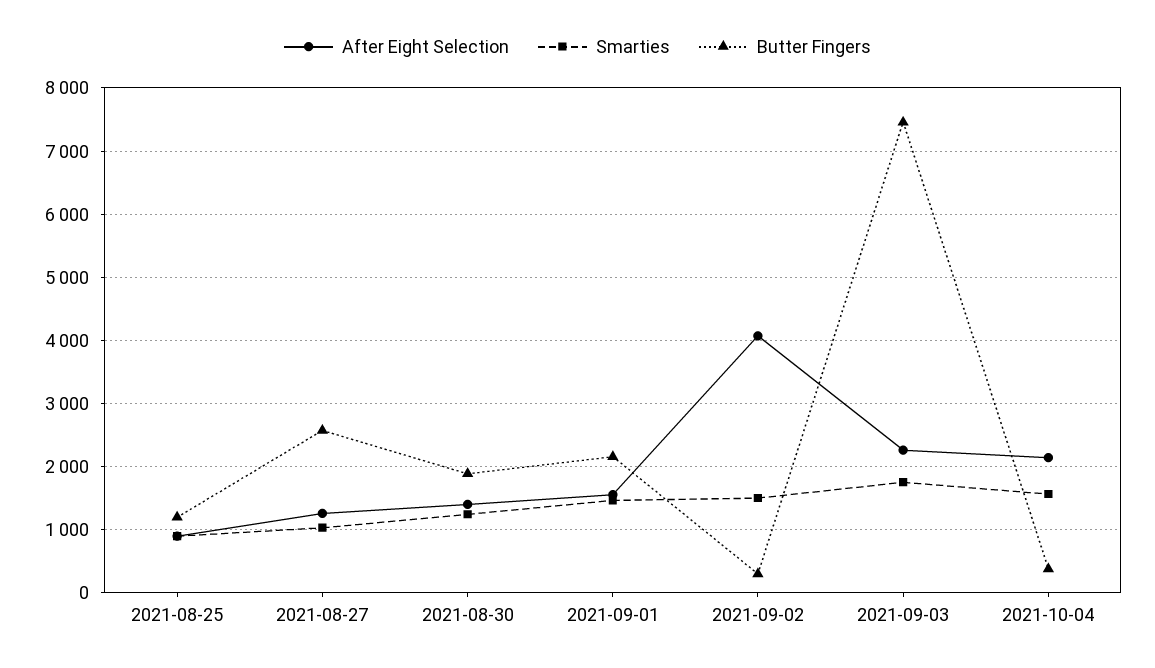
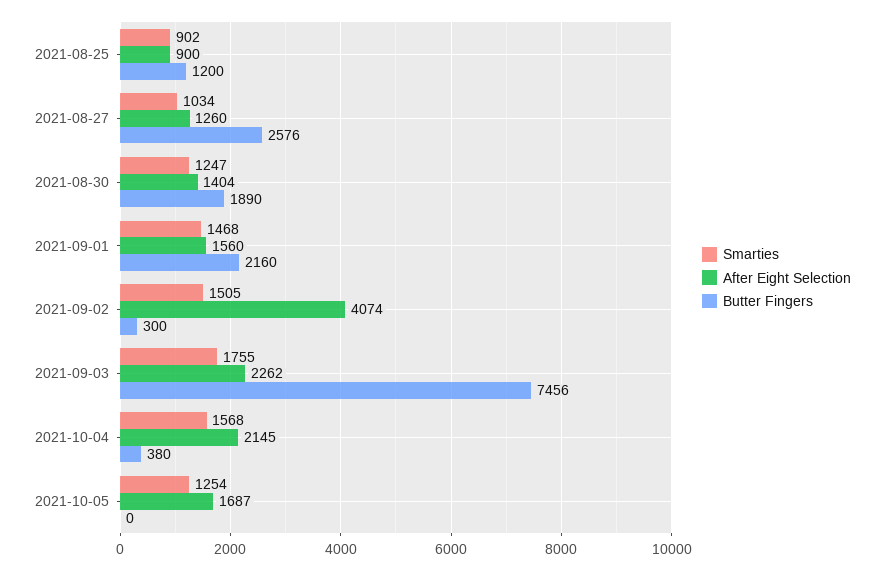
Smarties, 2021-10-05: none -> 1254
After Eight Selection, 2021-10-05: none -> 1687
Butter Fingers, 2021-10-05: none -> 0

